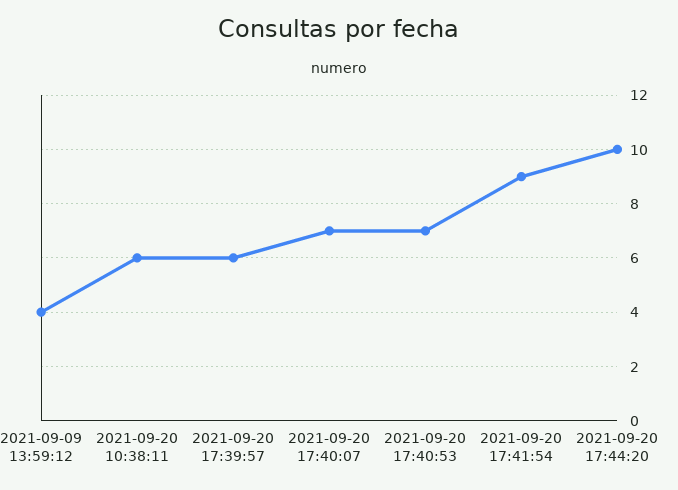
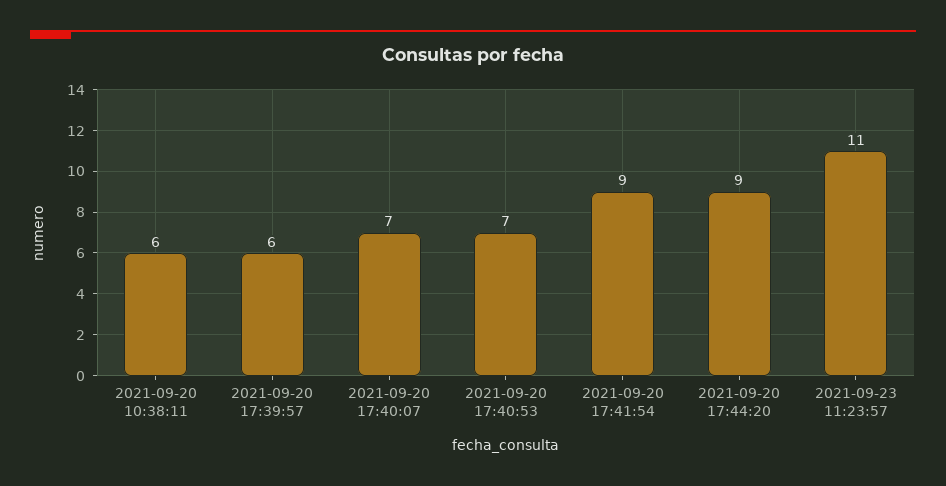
2021-09-09 13:59:12: 4 -> none
2021-09-20 17:44:20: 10 -> 9
2021-09-23 11:23:57: none -> 11

